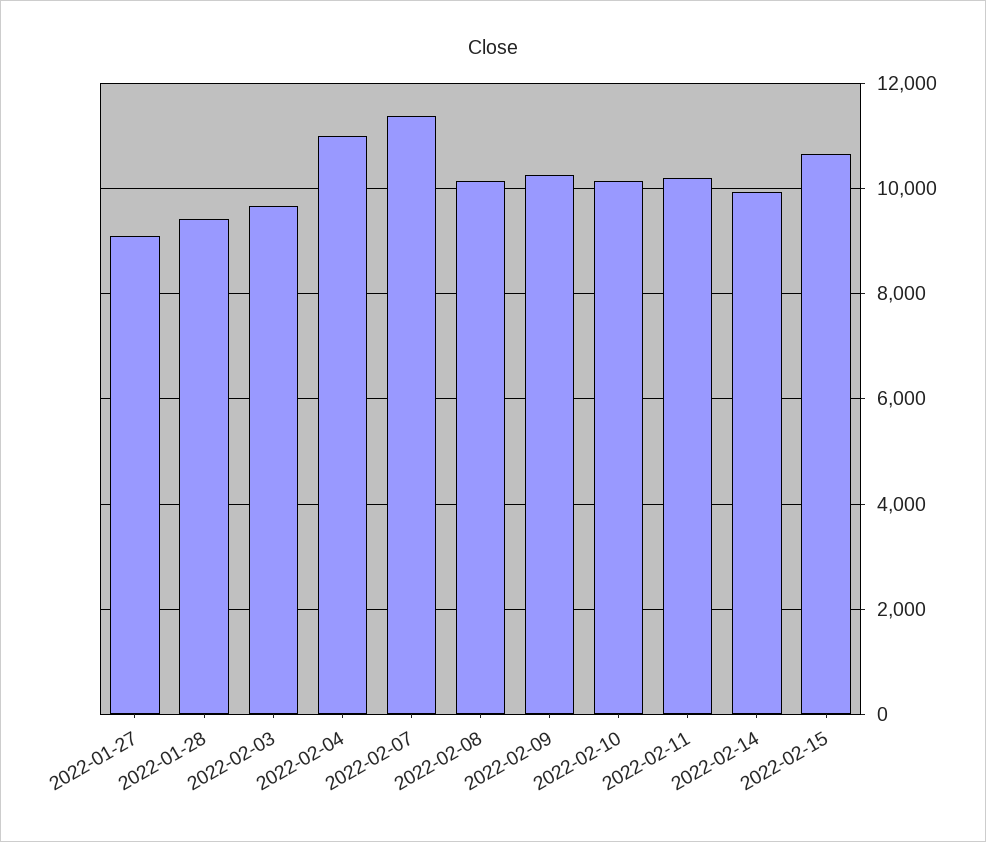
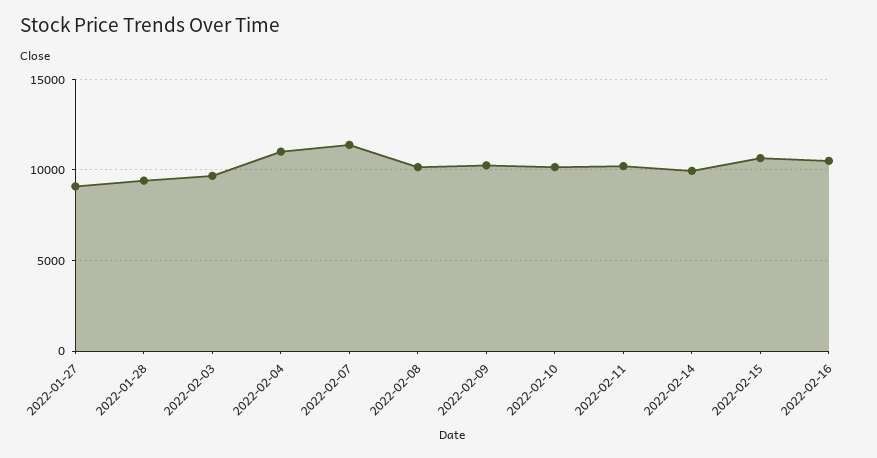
2022-02-16: none -> 10500

